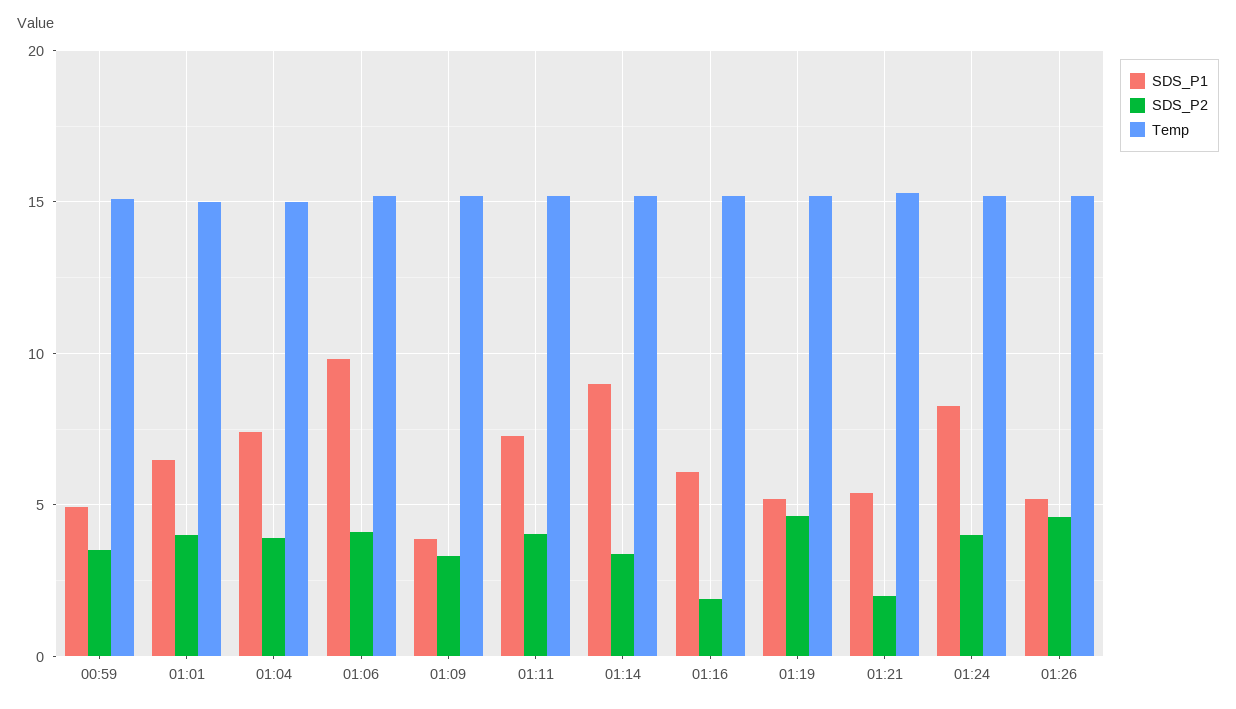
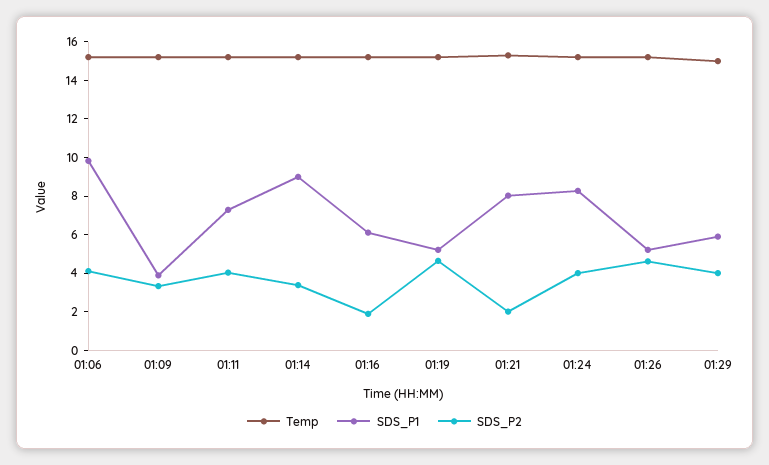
SDS_P1, 00:59: 5 -> none
SDS_P2, 00:59: 3.5 -> none
Temp, 00:59: 15 -> none
SDS_P1, 01:01: 6.5 -> none
SDS_P2, 01:01: 4 -> none
Temp, 01:01: 15 -> none
SDS_P1, 01:04: 7.5 -> none
SDS_P2, 01:04: 4 -> none
Temp, 01:04: 15 -> none
SDS_P1, 01:21: 5.5 -> 8
Temp, 01:29: none -> 15
SDS_P1, 01:29: none -> 6
SDS_P2, 01:29: none -> 4

